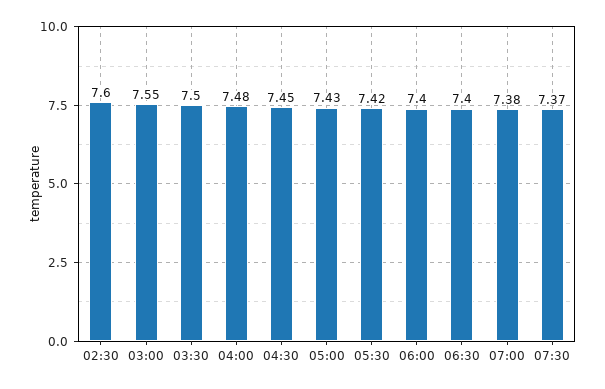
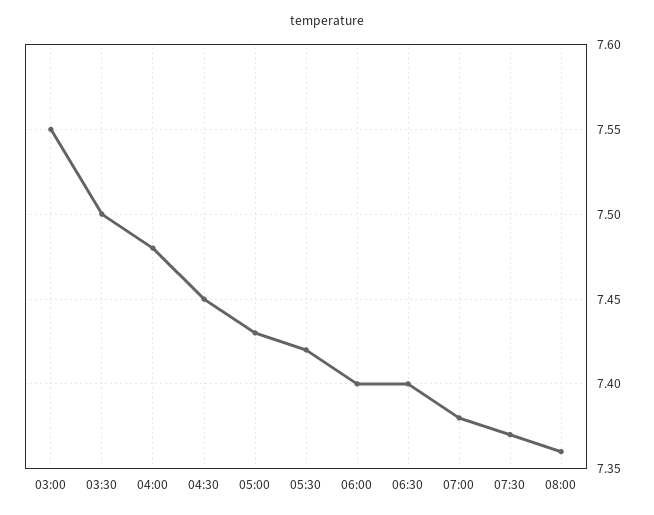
02:30: 7.6 -> none
08:00: none -> 7.36

